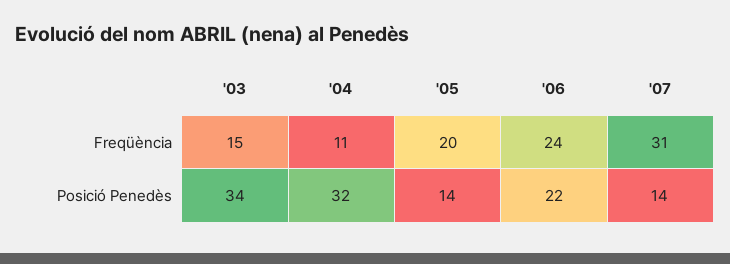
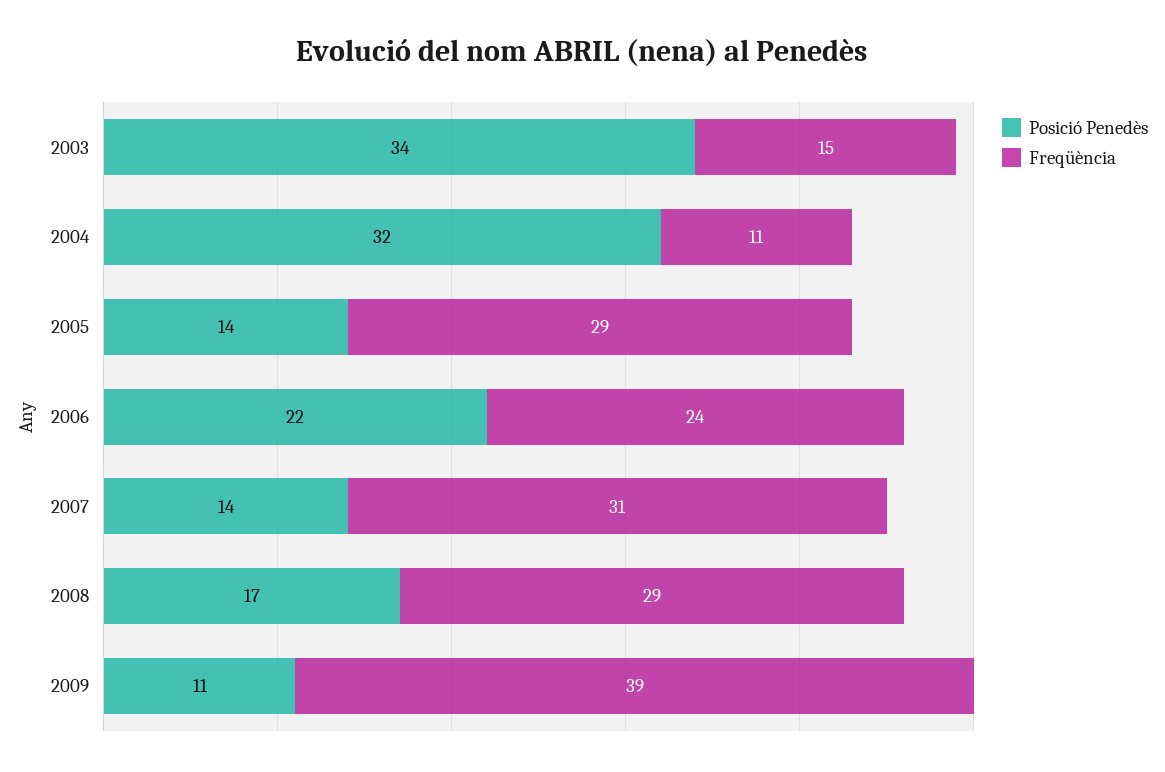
Freqüència, '05: 20 -> 29
Posició Penedès, 2008: none -> 17
Freqüència, 2008: none -> 29
Posició Penedès, 2009: none -> 11
Freqüència, 2009: none -> 39

